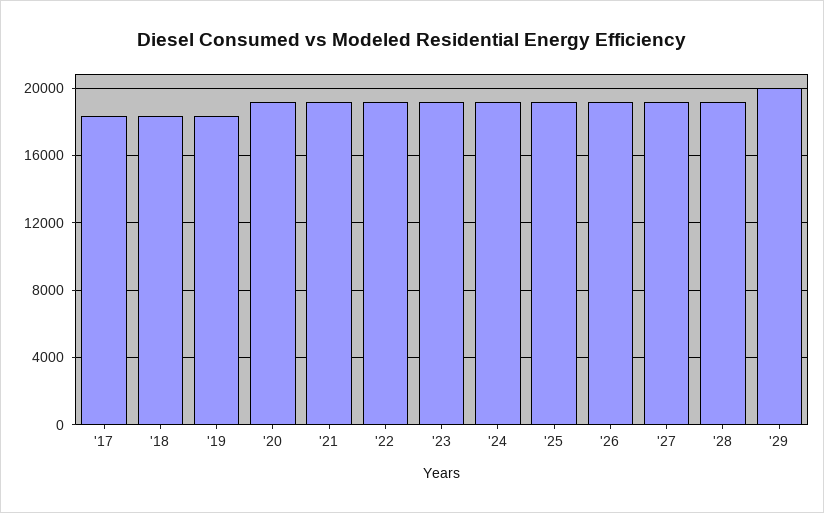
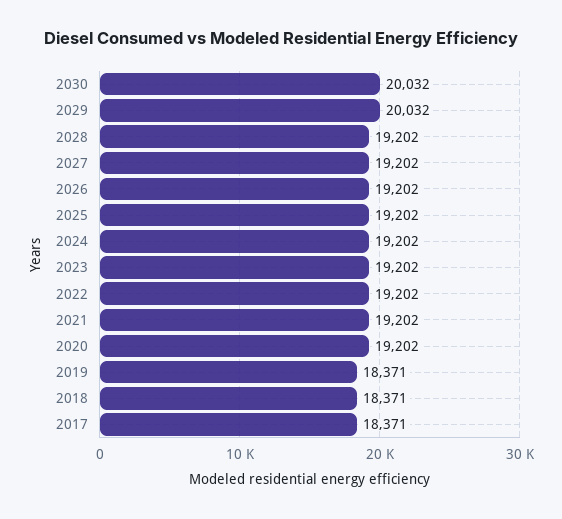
2030: none -> 20032

